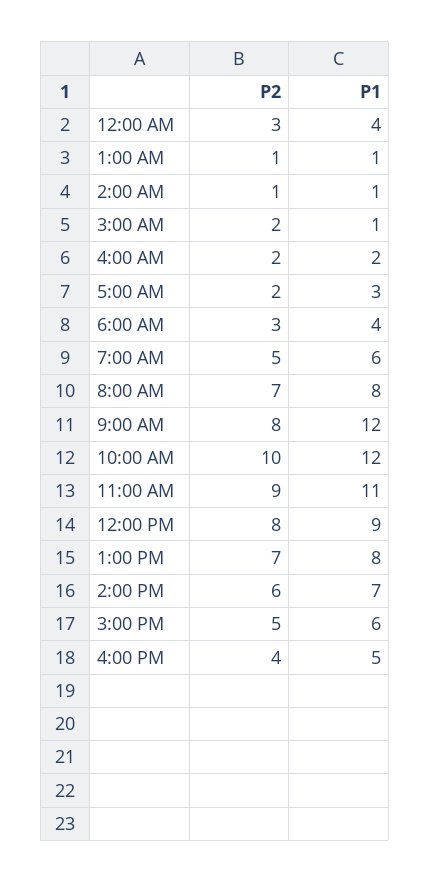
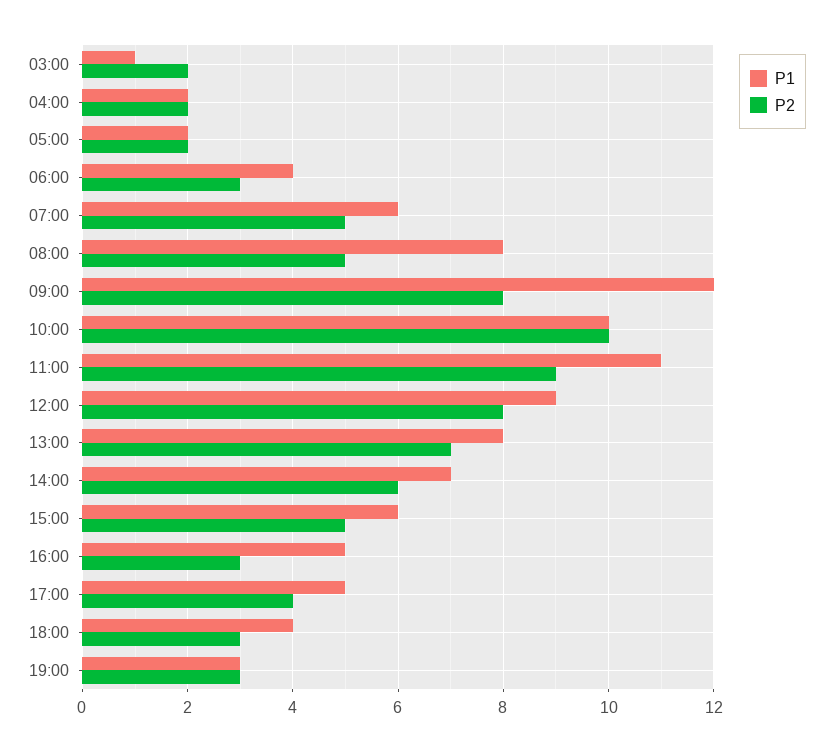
P2, 12:00 AM: 3 -> none
P1, 12:00 AM: 4 -> none
P2, 1:00 AM: 1 -> none
P1, 1:00 AM: 1 -> none
P2, 2:00 AM: 1 -> none
P1, 2:00 AM: 1 -> none
P1, 5:00 AM: 3 -> 2
P2, 8:00 AM: 7 -> 5
P1, 10:00 AM: 12 -> 10
P2, 4:00 PM: 4 -> 3
P1, 17:00: none -> 5
P2, 17:00: none -> 4
P1, 18:00: none -> 4
P2, 18:00: none -> 3
P1, 19:00: none -> 3
P2, 19:00: none -> 3

